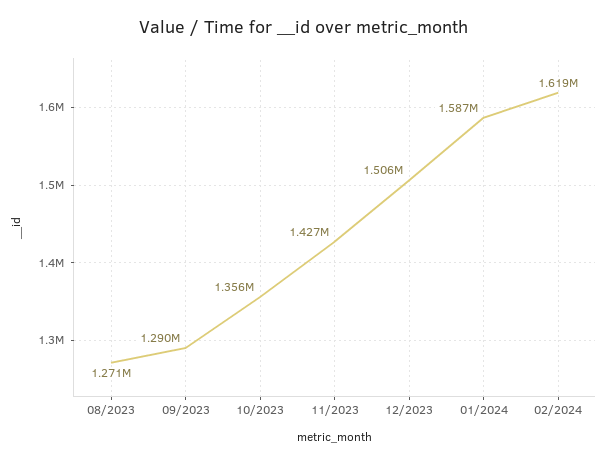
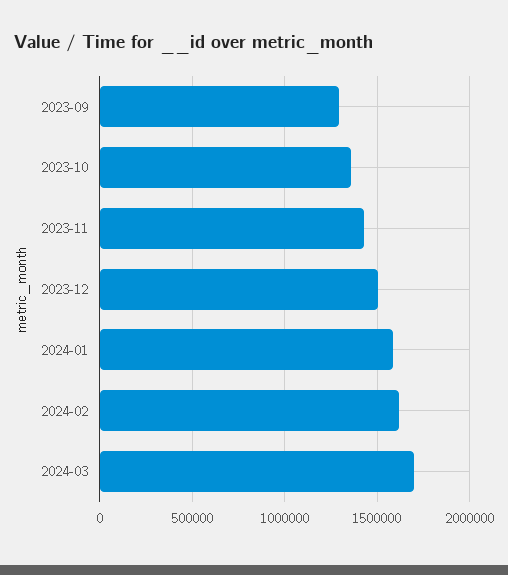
08/2023: 1271000 -> none
2024-03: none -> 1700000

